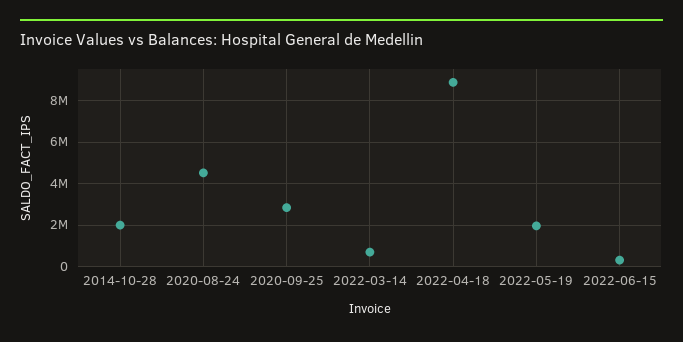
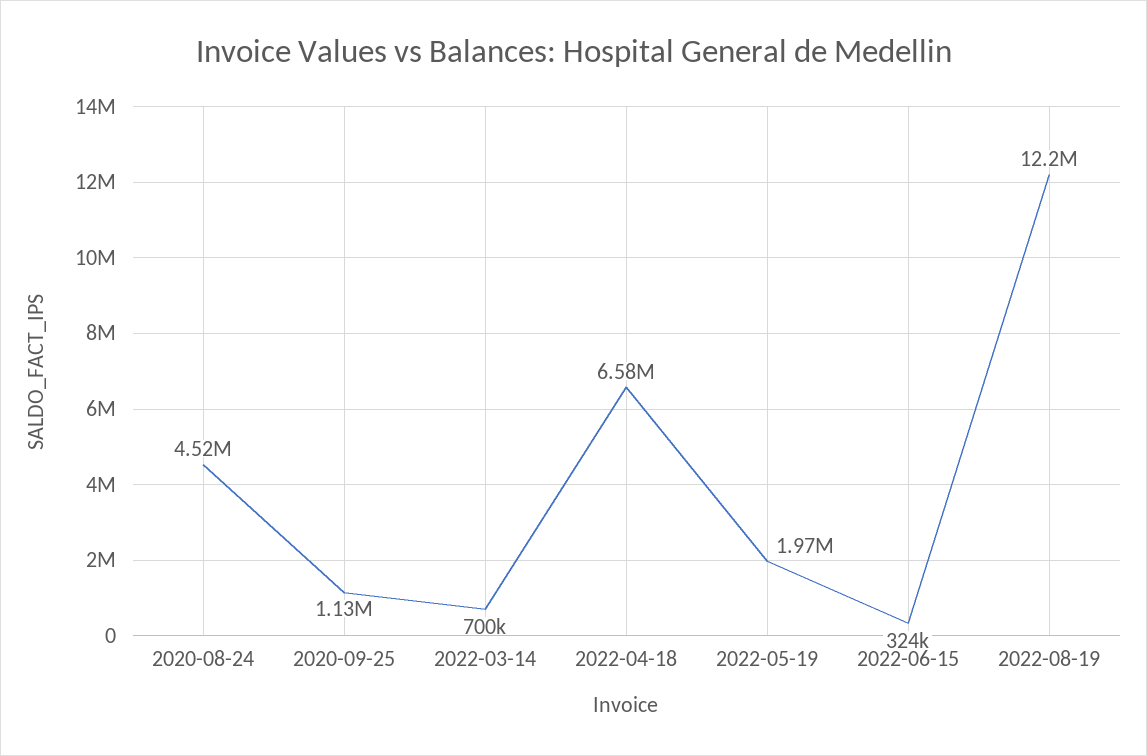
2014-10-28: 2000000 -> none
2020-09-25: 3000000 -> 1130000
2022-04-18: 9000000 -> 6580000
2022-08-19: none -> 12200000

